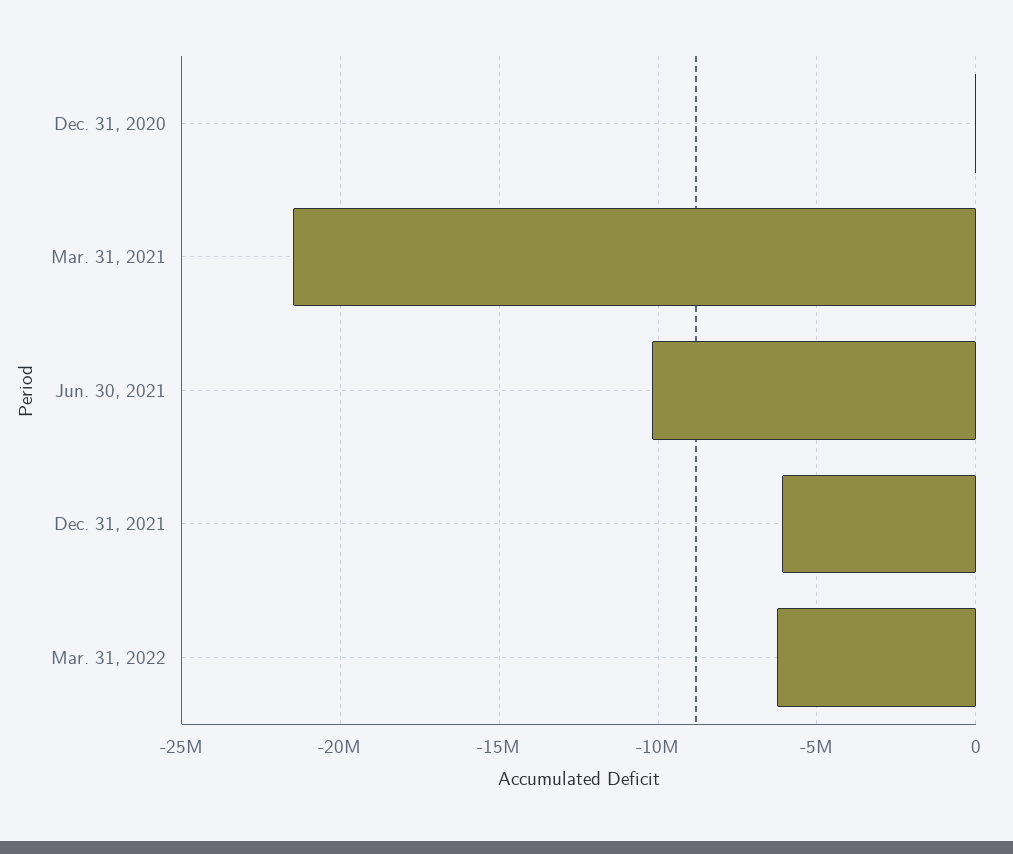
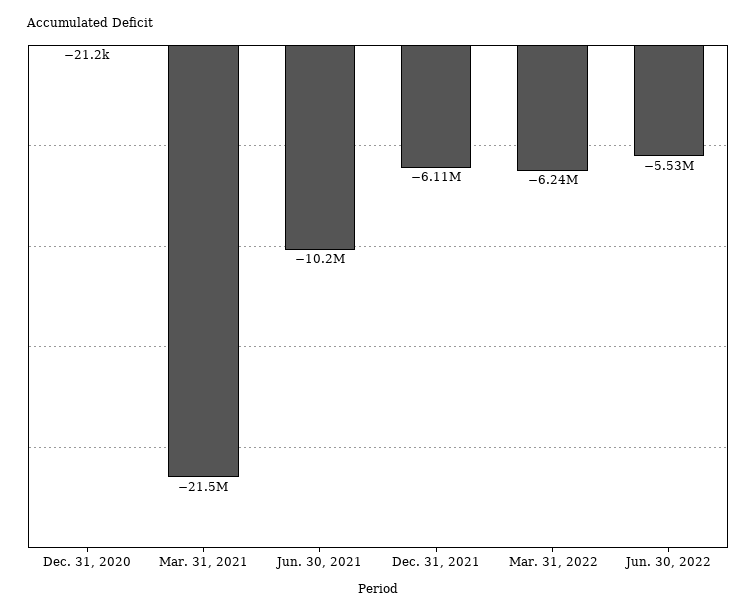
Jun. 30, 2022: none -> -5530000

